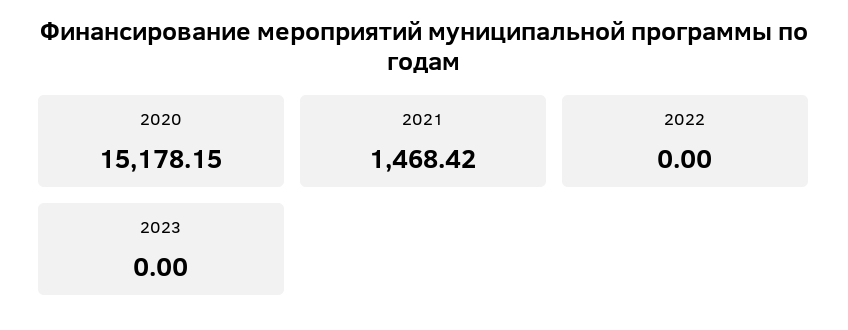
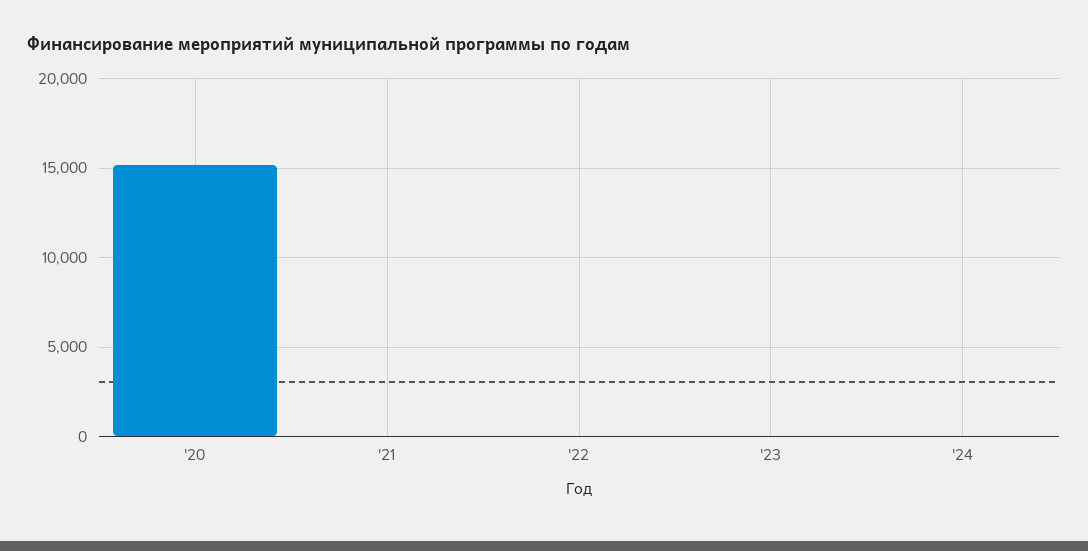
2021: 1468.42 -> 0
'24: none -> 0

